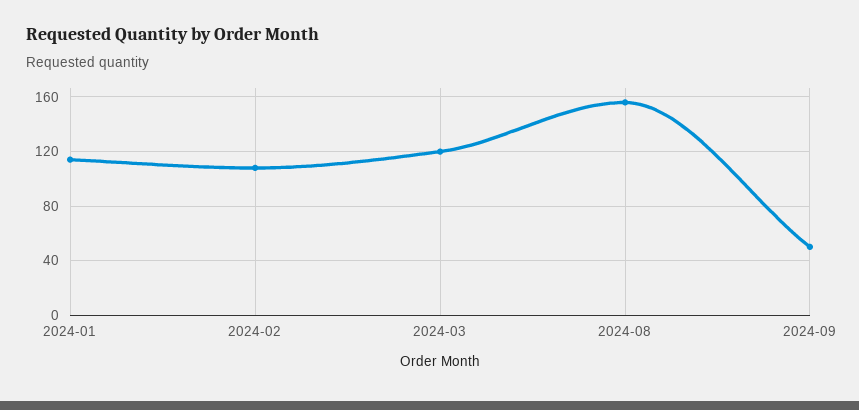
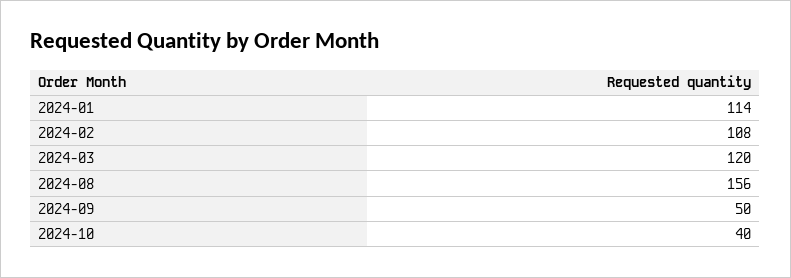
2024-10: none -> 40

